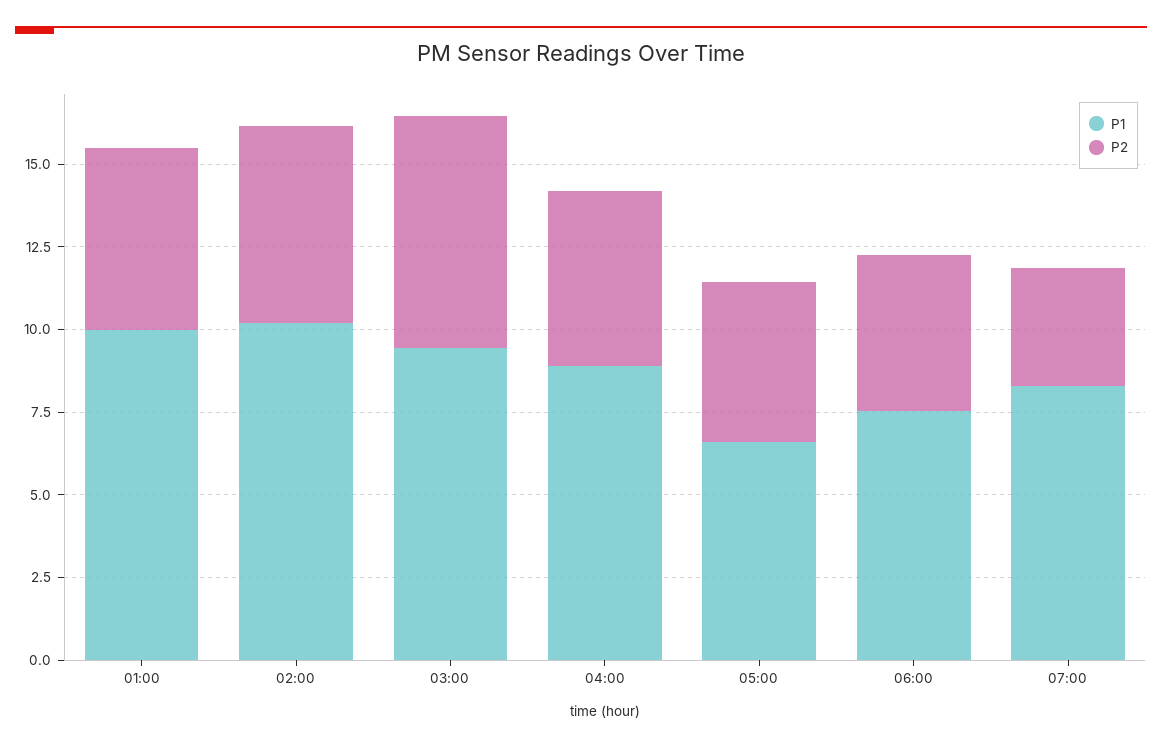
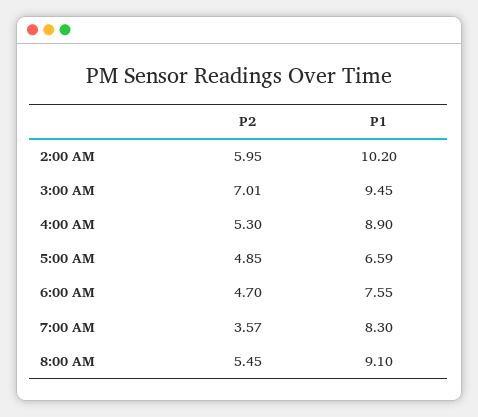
P1, 01:00: 10 -> none
P2, 01:00: 5.5 -> none
P2, 8:00 AM: none -> 5.45
P1, 8:00 AM: none -> 9.1

